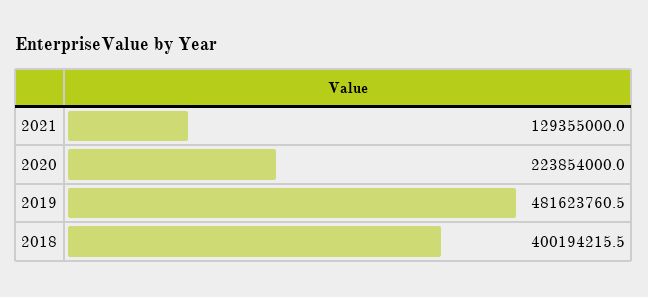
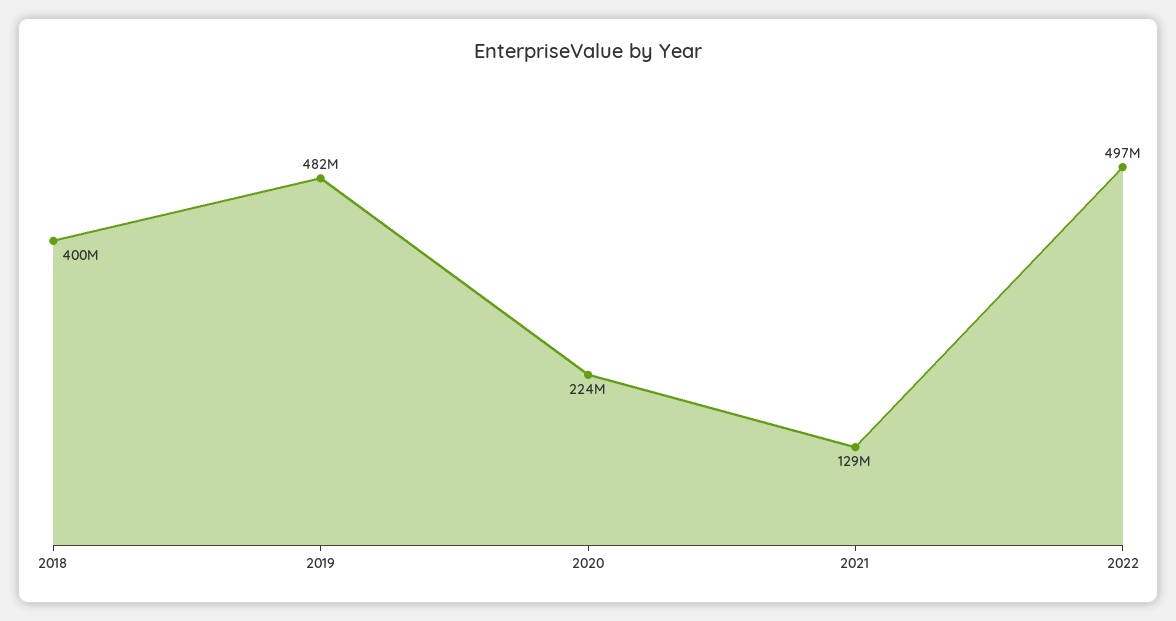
2022: none -> 497000000

